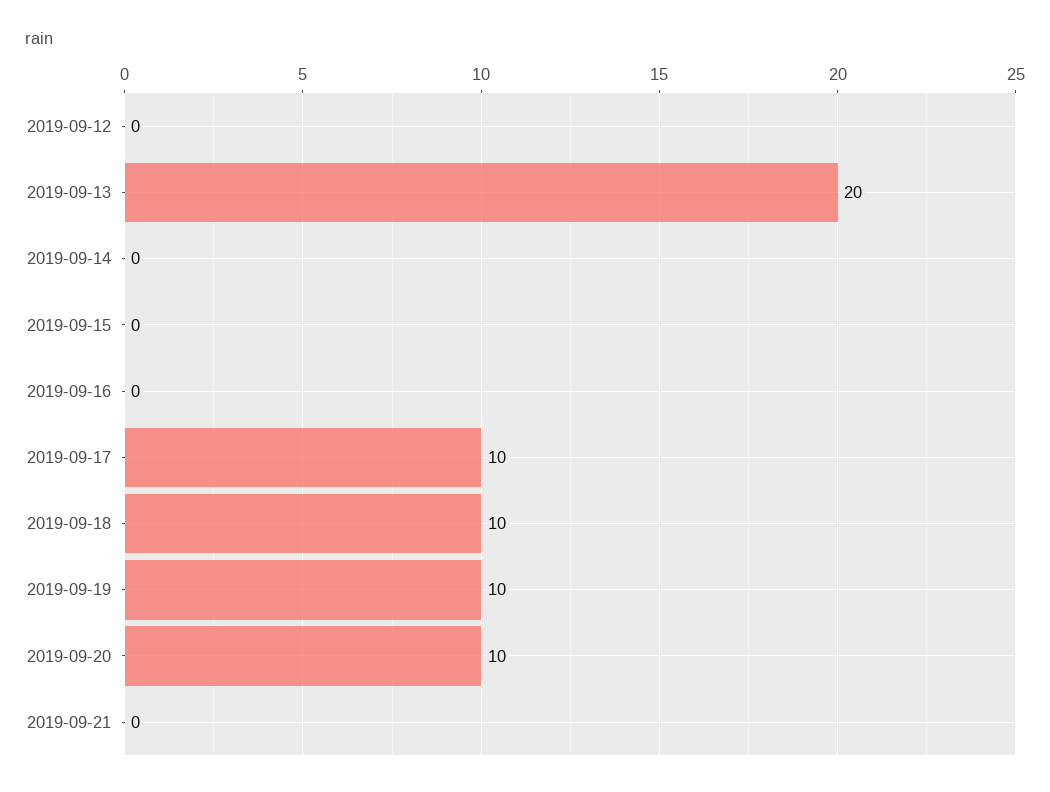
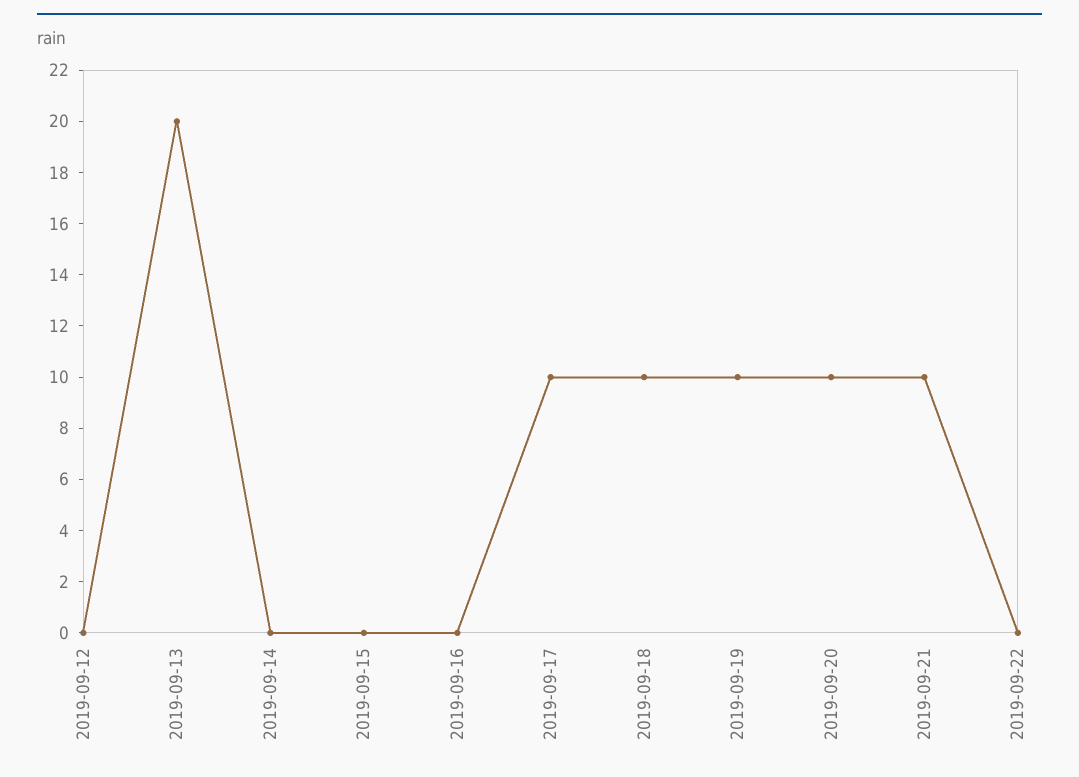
2019-09-21: 0 -> 10
2019-09-22: none -> 0

